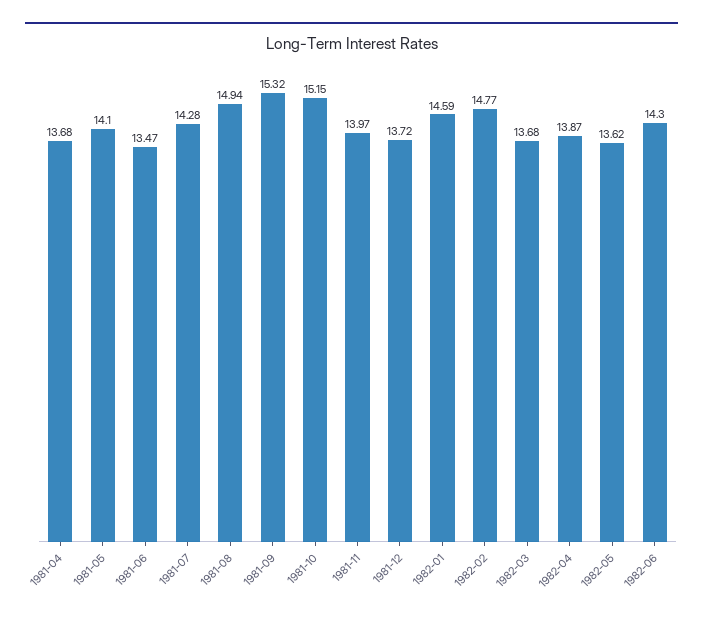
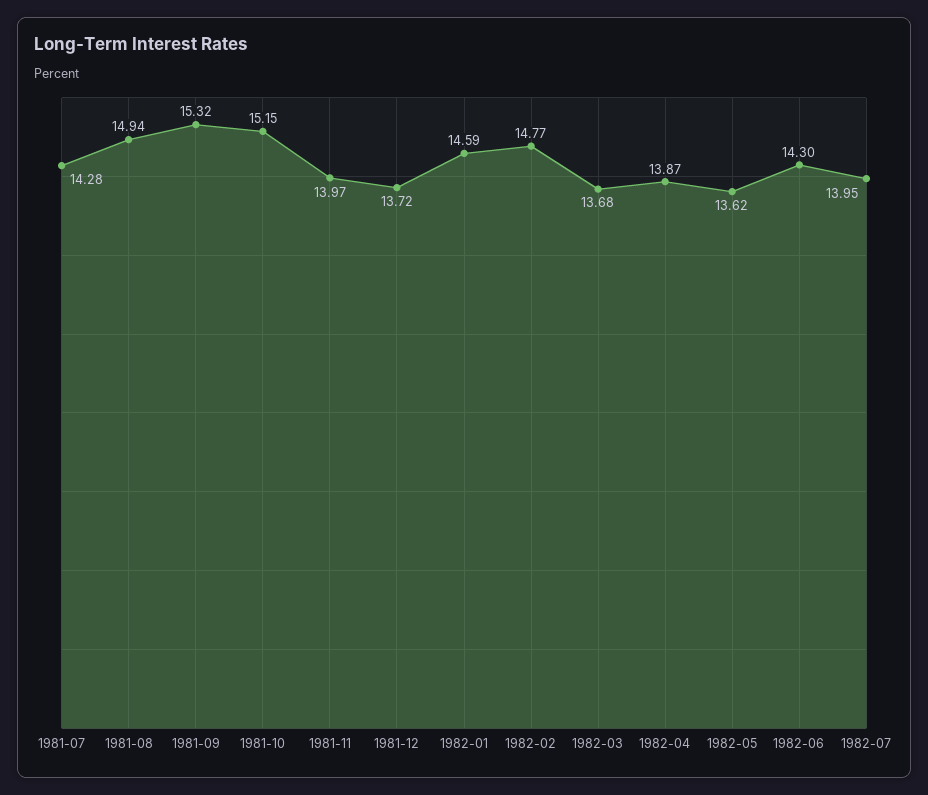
1981-04: 13.68 -> none
1981-05: 14.1 -> none
1981-06: 13.47 -> none
1982-07: none -> 13.95

